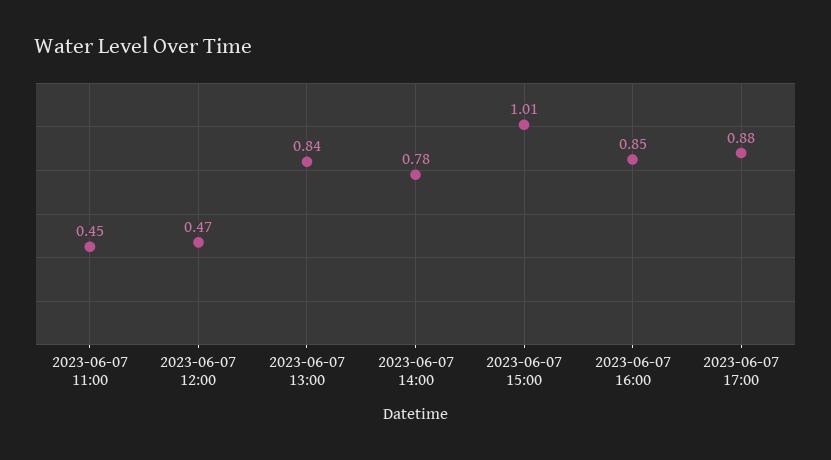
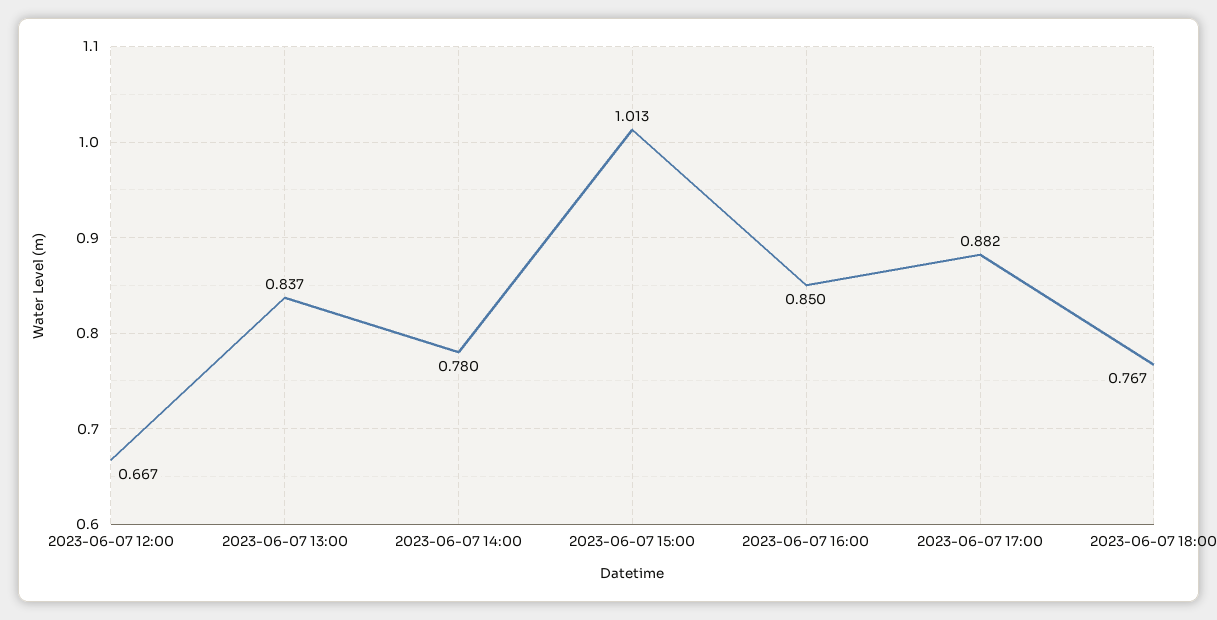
2023-06-07 11:00: 0.45 -> none
2023-06-07 12:00: 0.47 -> 0.667
2023-06-07 18:00: none -> 0.767

